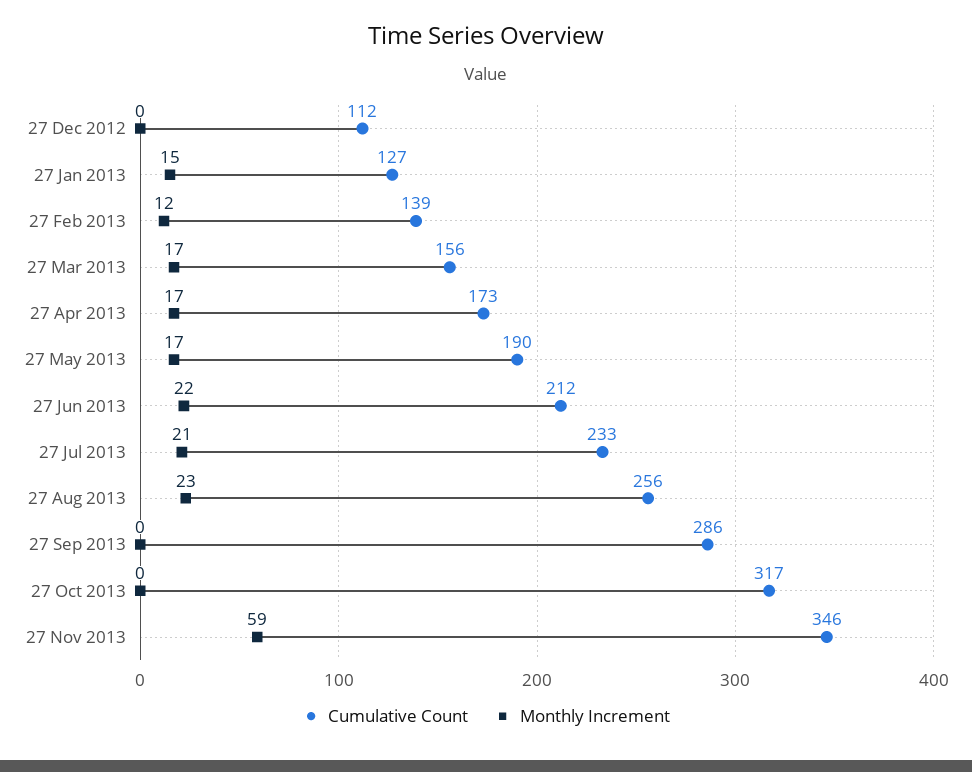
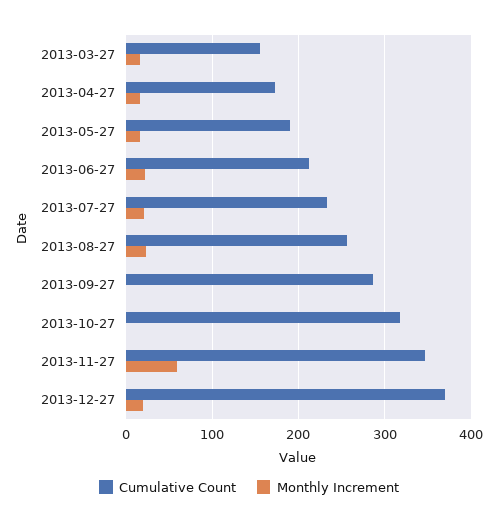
Cumulative Count, 27 Dec 2012: 112 -> none
Monthly Increment, 27 Dec 2012: 0 -> none
Cumulative Count, 27 Jan 2013: 127 -> none
Monthly Increment, 27 Jan 2013: 15 -> none
Cumulative Count, 27 Feb 2013: 139 -> none
Monthly Increment, 27 Feb 2013: 12 -> none
Cumulative Count, 2013-12-27: none -> 370
Monthly Increment, 2013-12-27: none -> 20

